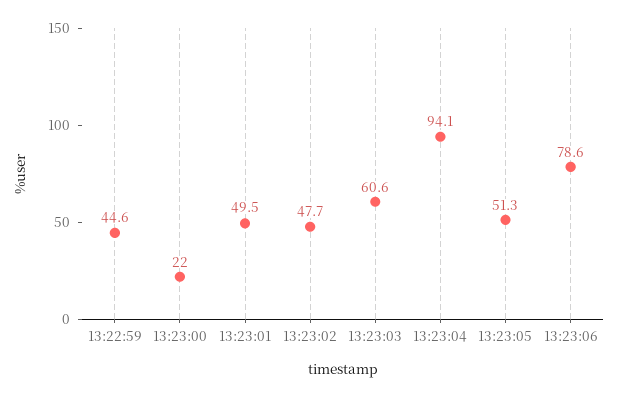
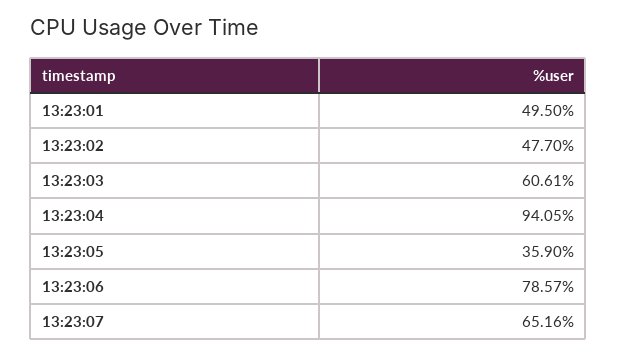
13:22:59: 44.6 -> none
13:23:00: 22 -> none
13:23:05: 51.3 -> 35.9
13:23:07: none -> 65.16

